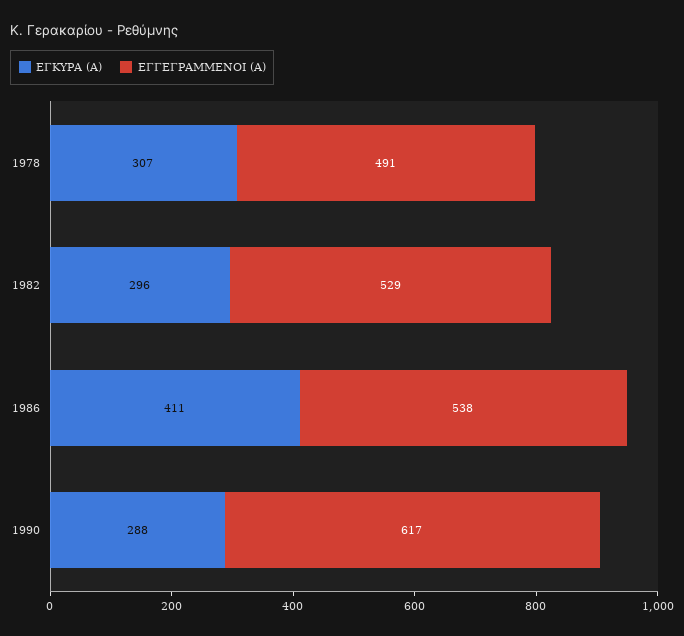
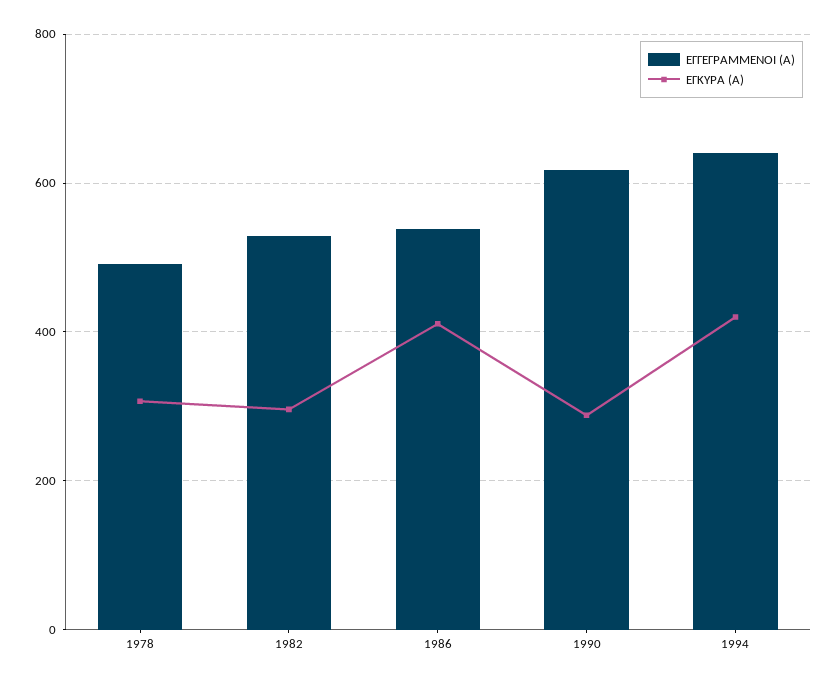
ΕΓΓΕΓΡΑΜΜΕΝΟΙ (Α), 1994: none -> 640
ΕΓΚΥΡΑ (Α), 1994: none -> 420

